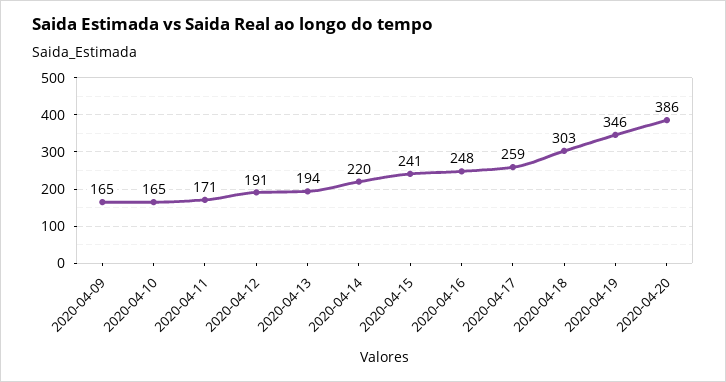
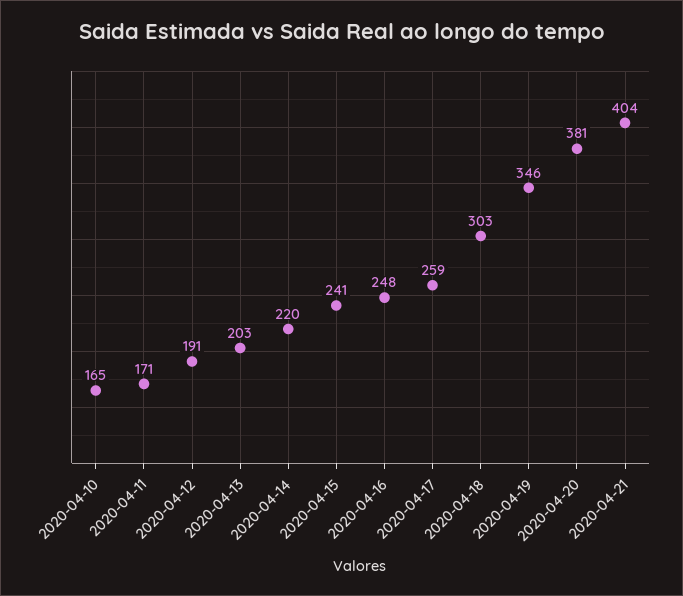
2020-04-09: 165 -> none
2020-04-13: 194 -> 203
2020-04-20: 386 -> 381
2020-04-21: none -> 404

